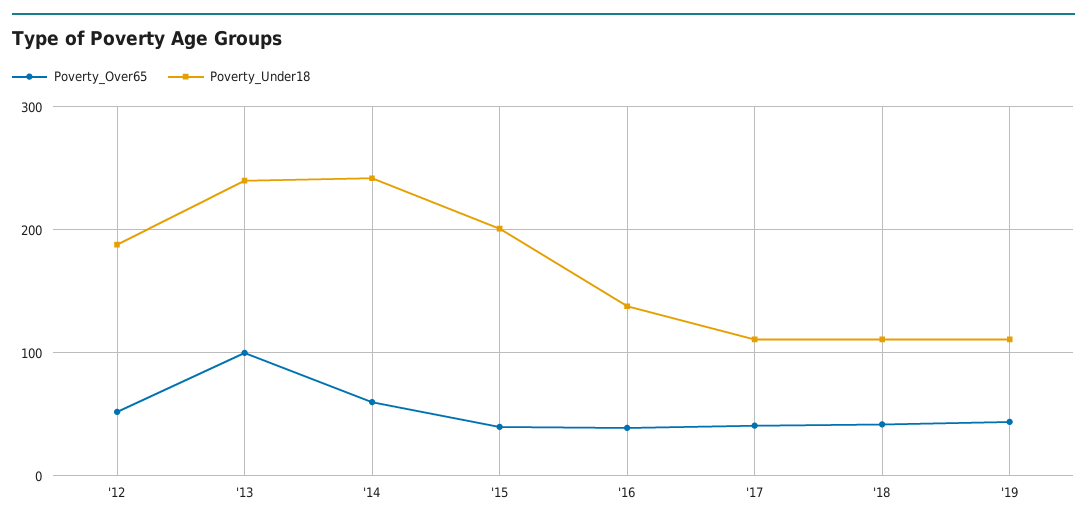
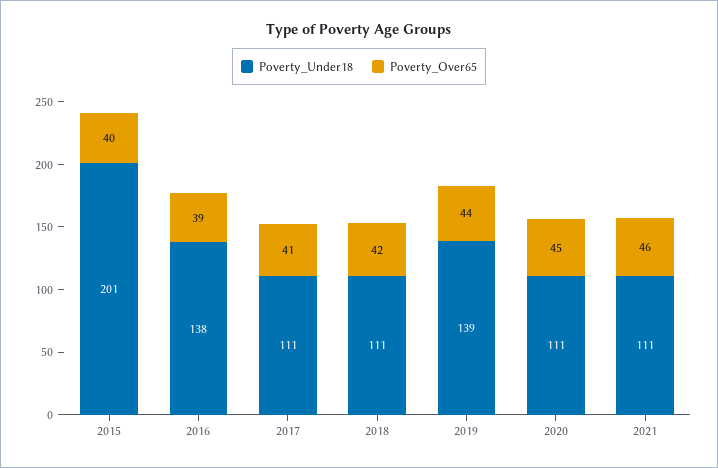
Poverty_Over65, '12: 50 -> none
Poverty_Under18, '12: 190 -> none
Poverty_Over65, '13: 100 -> none
Poverty_Under18, '13: 240 -> none
Poverty_Over65, '14: 60 -> none
Poverty_Under18, '14: 240 -> none
Poverty_Under18, '19: 110 -> 139
Poverty_Under18, 2020: none -> 111
Poverty_Over65, 2020: none -> 45
Poverty_Under18, 2021: none -> 111
Poverty_Over65, 2021: none -> 46

